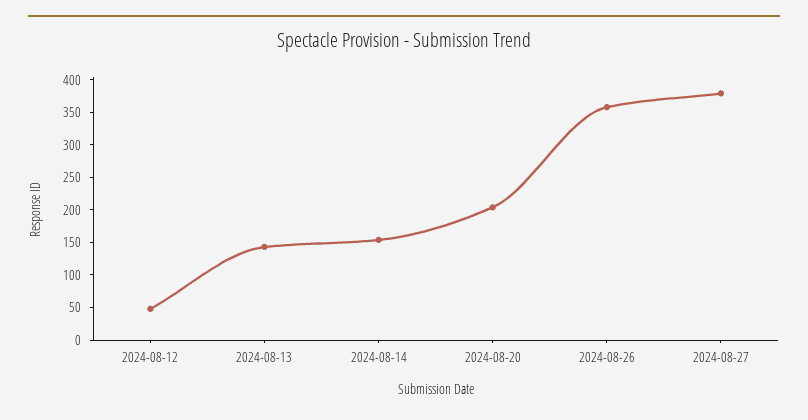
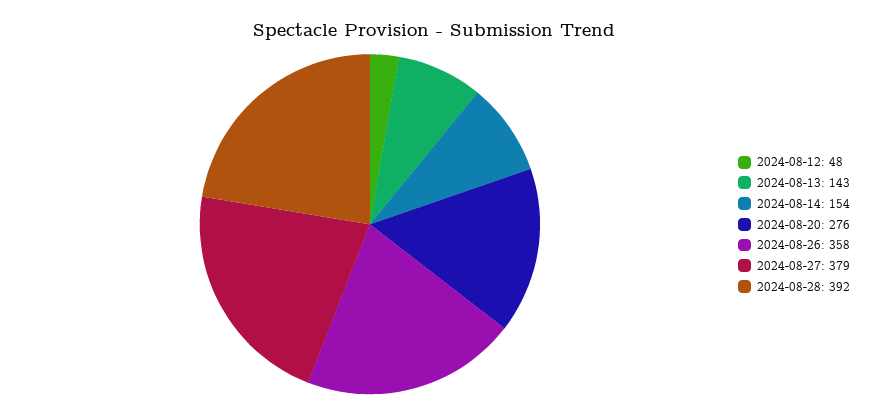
2024-08-20: 200 -> 276
2024-08-28: none -> 392

